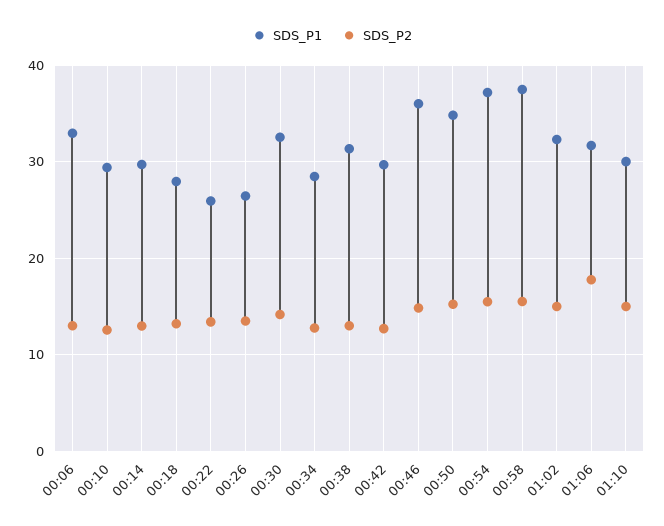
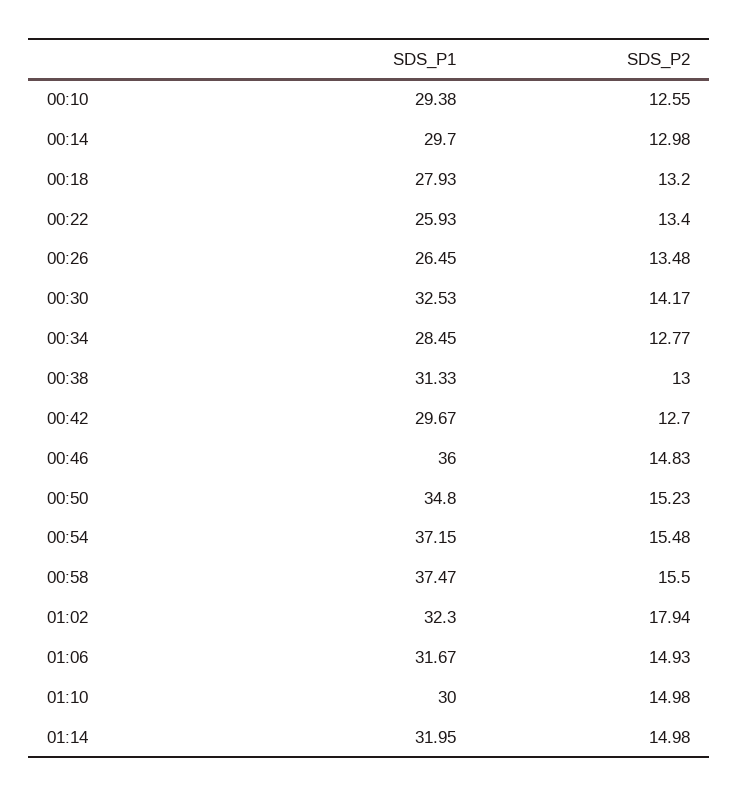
SDS_P1, 00:06: 33 -> none
SDS_P2, 00:06: 13 -> none
SDS_P2, 01:02: 15 -> 17.94
SDS_P2, 01:06: 18 -> 14.93
SDS_P1, 01:14: none -> 31.95
SDS_P2, 01:14: none -> 14.98

